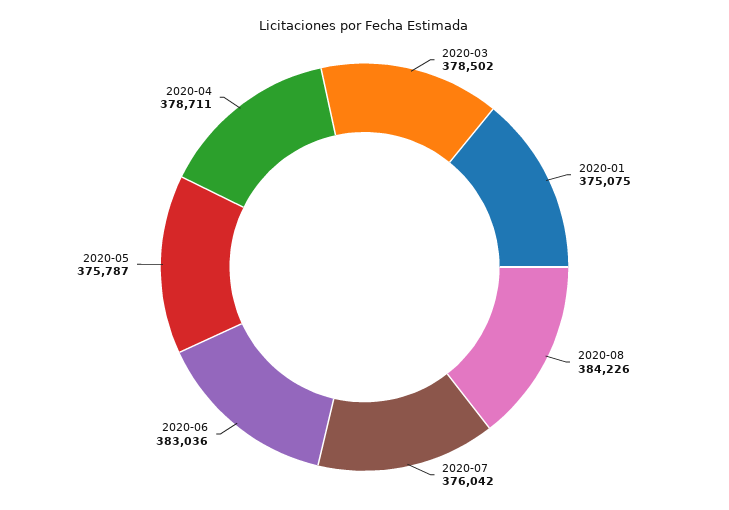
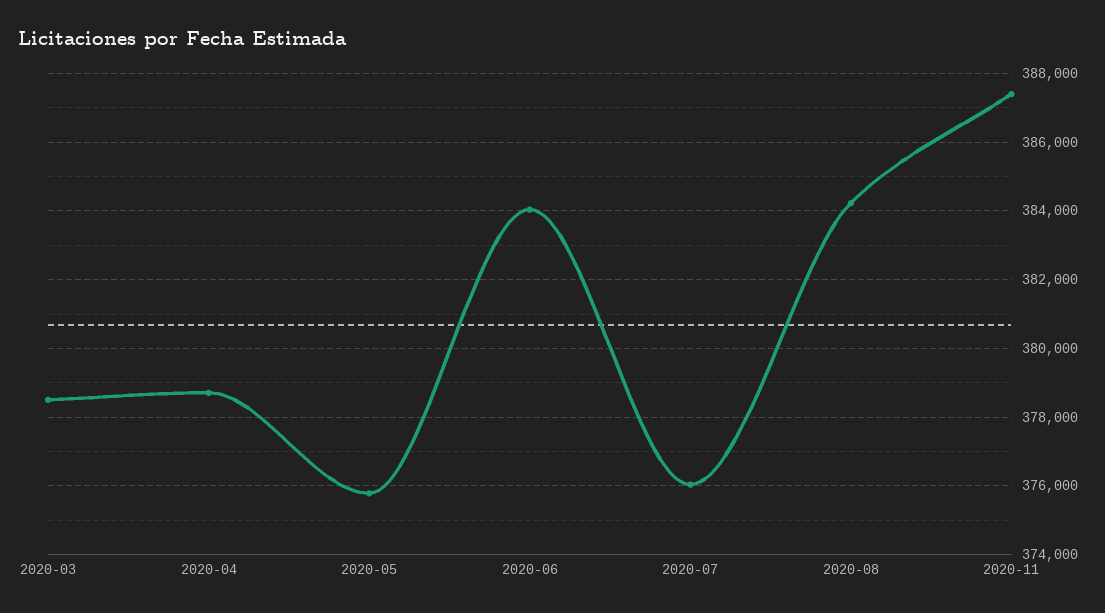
2020-01: 375075 -> none
2020-06: 383036 -> 384000
2020-11: none -> 387400

